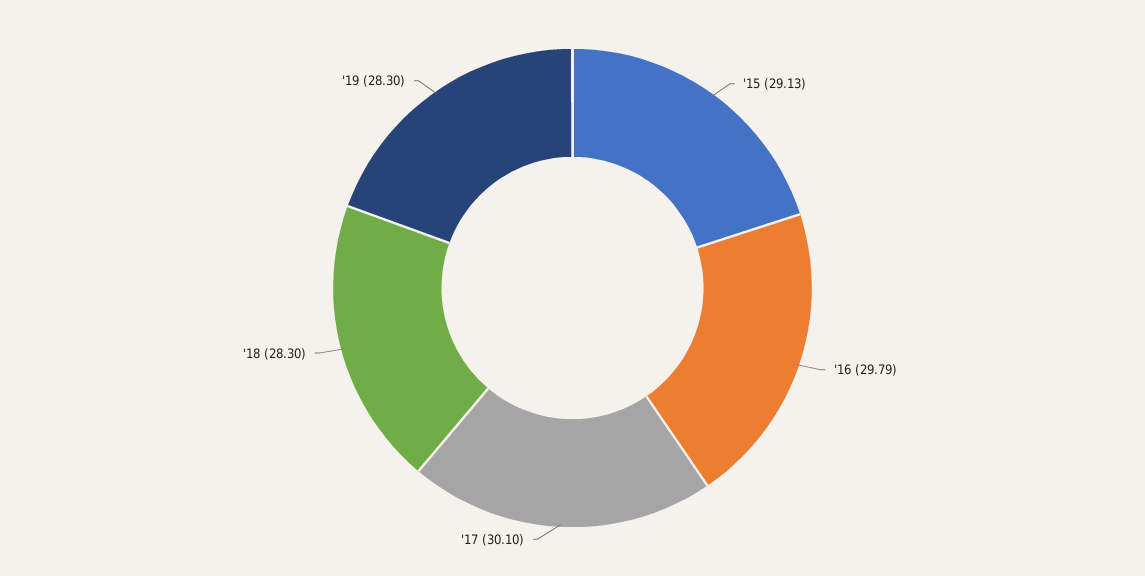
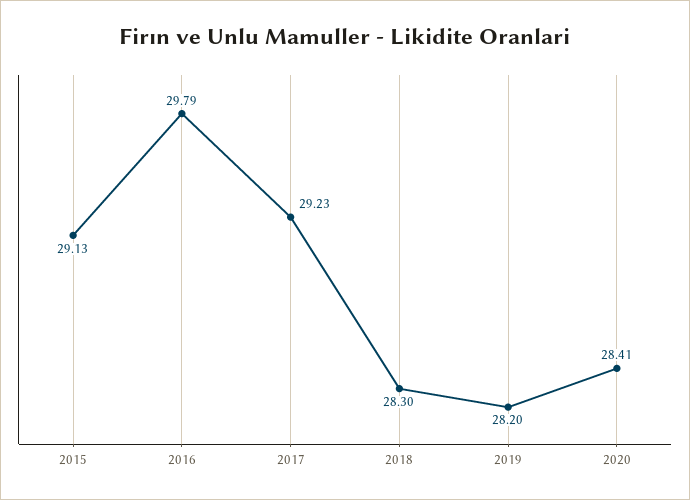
'17: 30.1 -> 29.23
'19: 28.3 -> 28.2
2020: none -> 28.41

